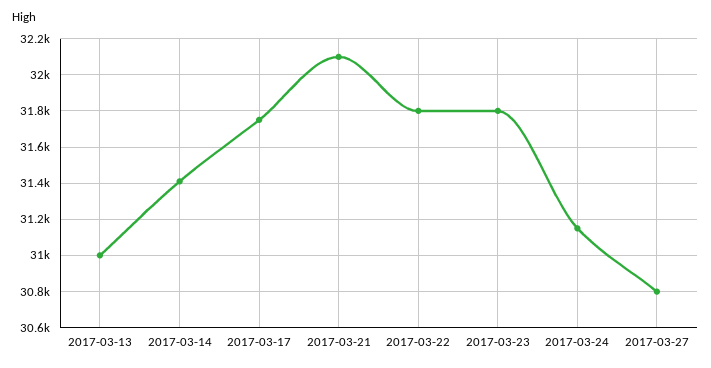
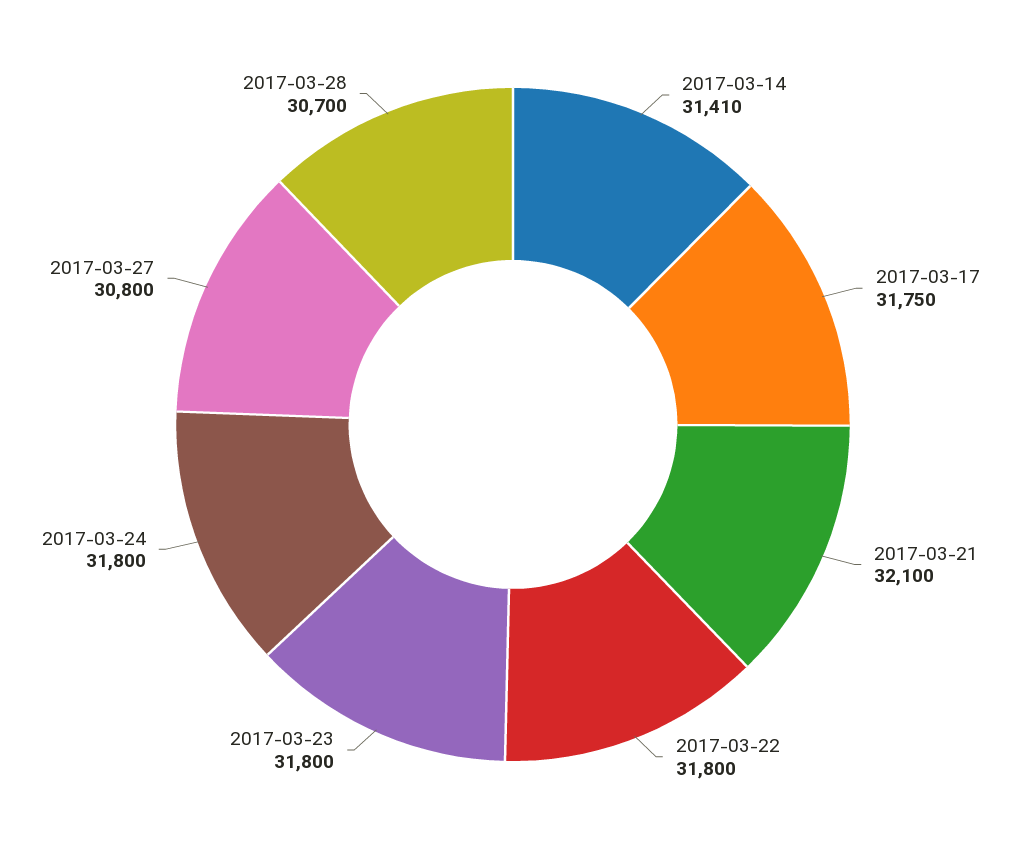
2017-03-13: 31000 -> none
2017-03-24: 31150 -> 31800
2017-03-28: none -> 30700

